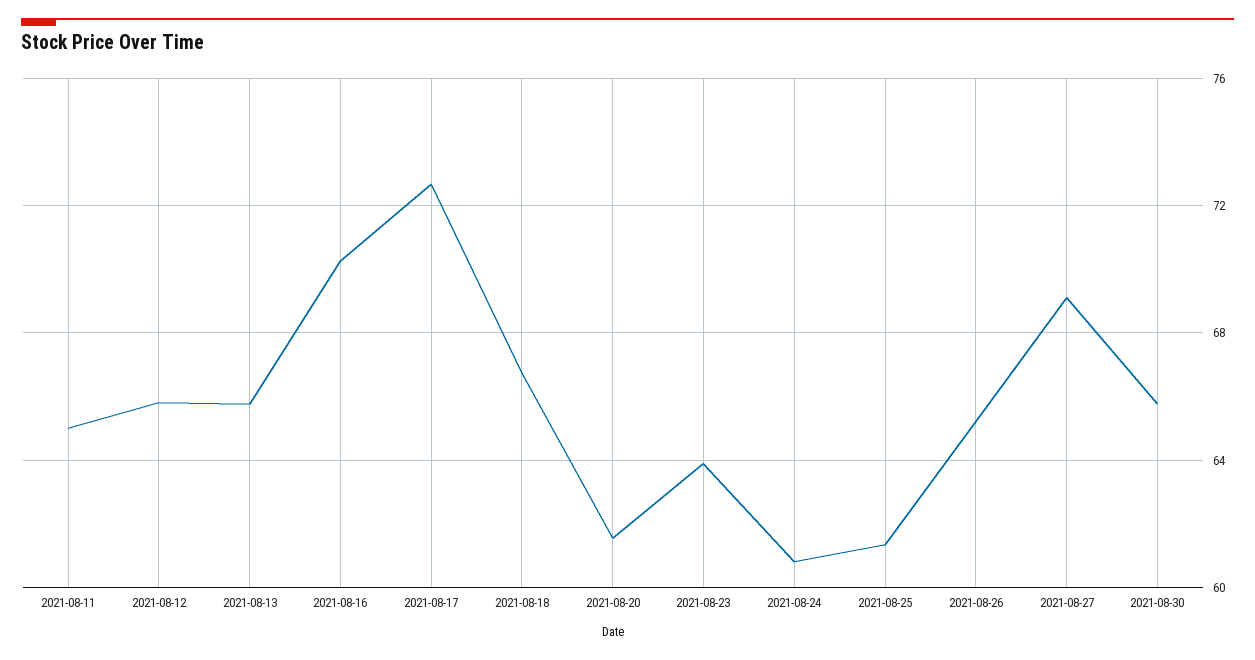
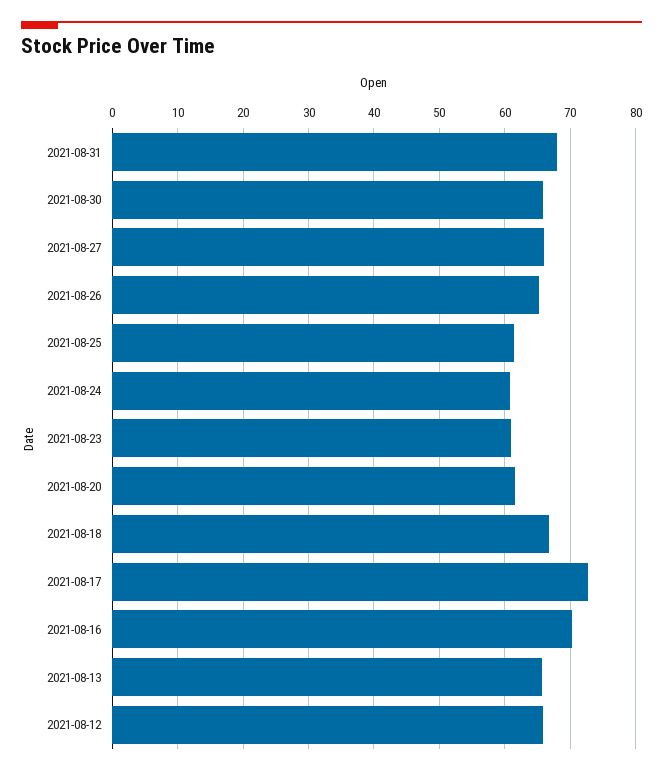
2021-08-11: 65 -> none
2021-08-23: 64 -> 61
2021-08-27: 69 -> 66
2021-08-31: none -> 68

